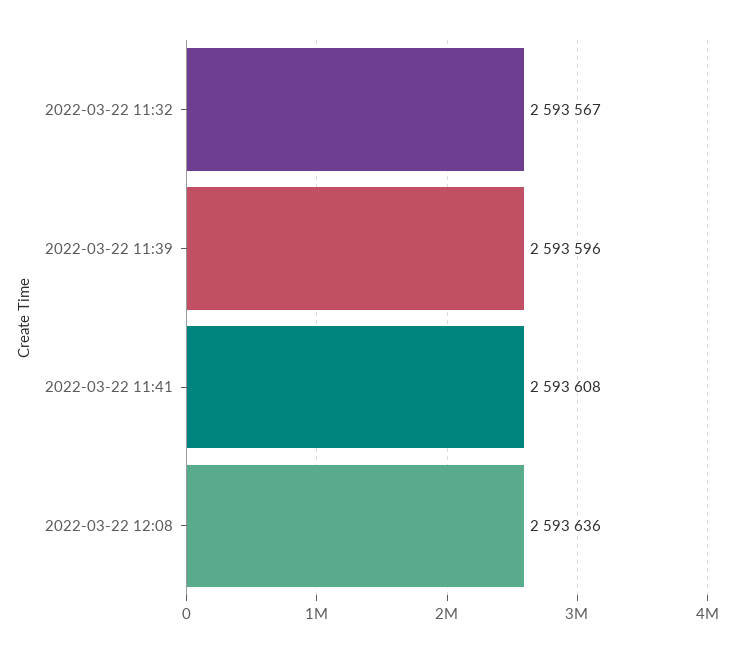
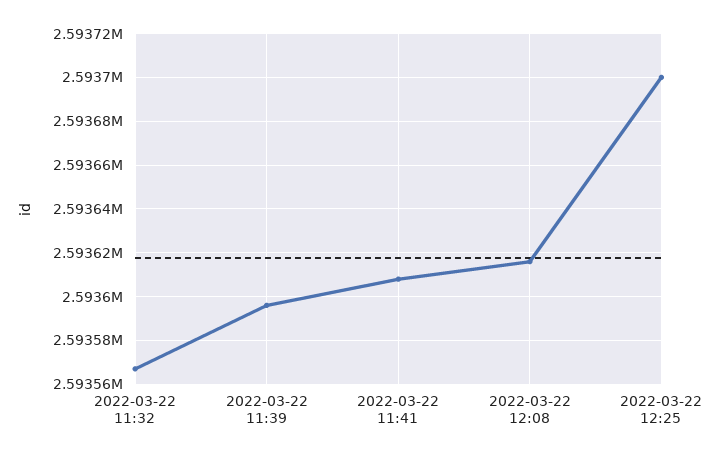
2022-03-22 12:08: 2593636 -> 2593615
2022-03-22 12:25: none -> 2593700

